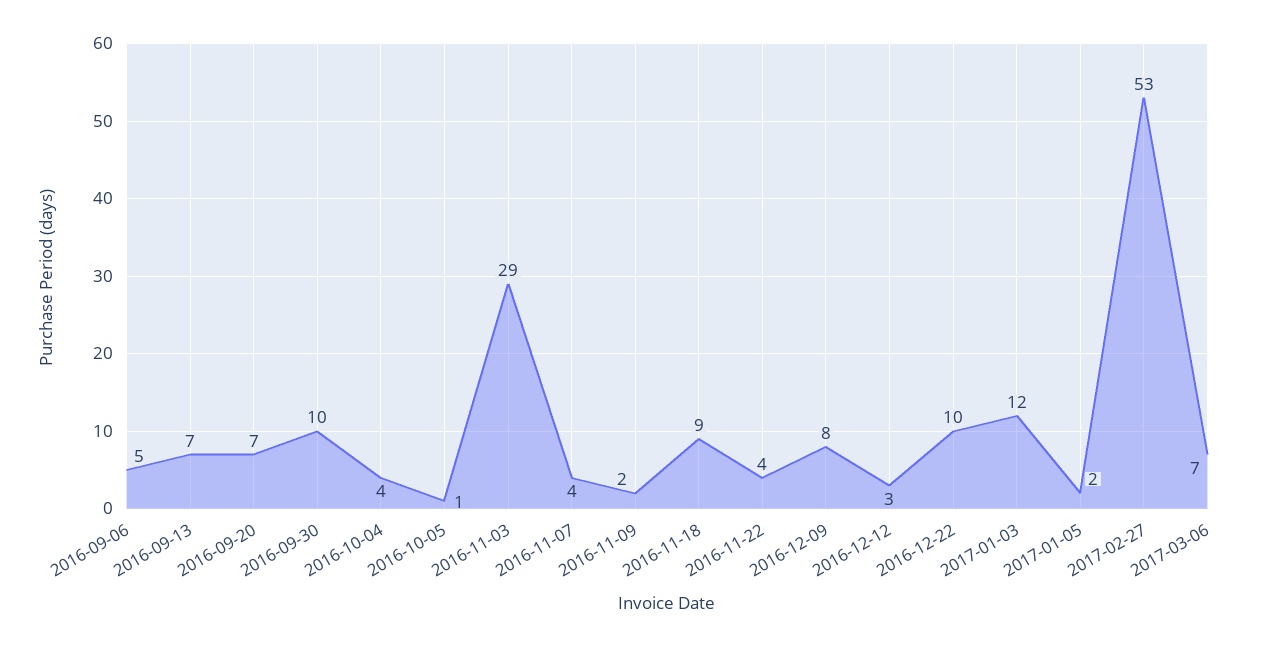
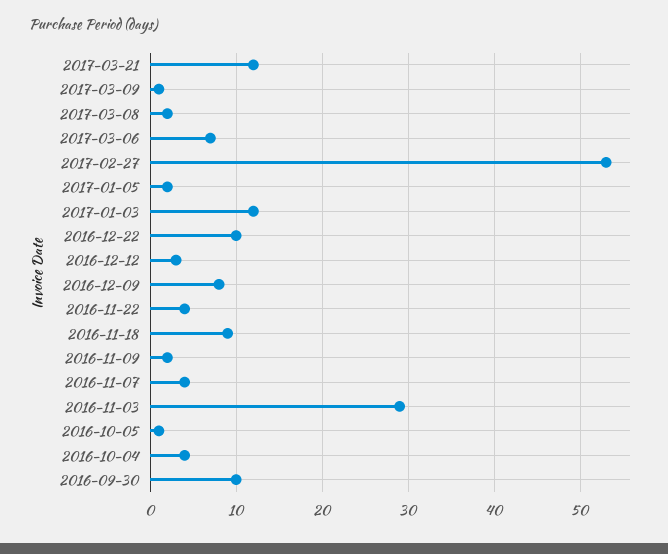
2016-09-06: 5 -> none
2016-09-13: 7 -> none
2016-09-20: 7 -> none
2017-03-21: none -> 12
2017-03-09: none -> 1
2017-03-08: none -> 2

